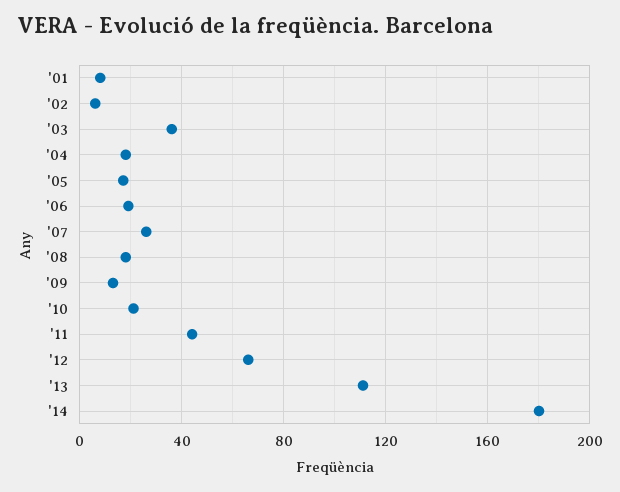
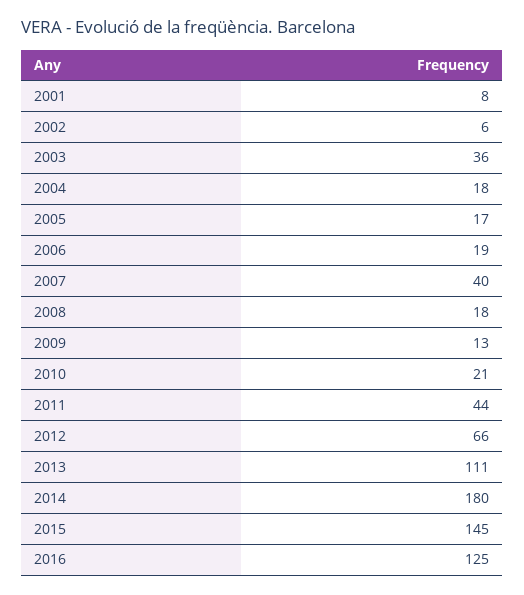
'07: 25 -> 40
2015: none -> 145
2016: none -> 125

